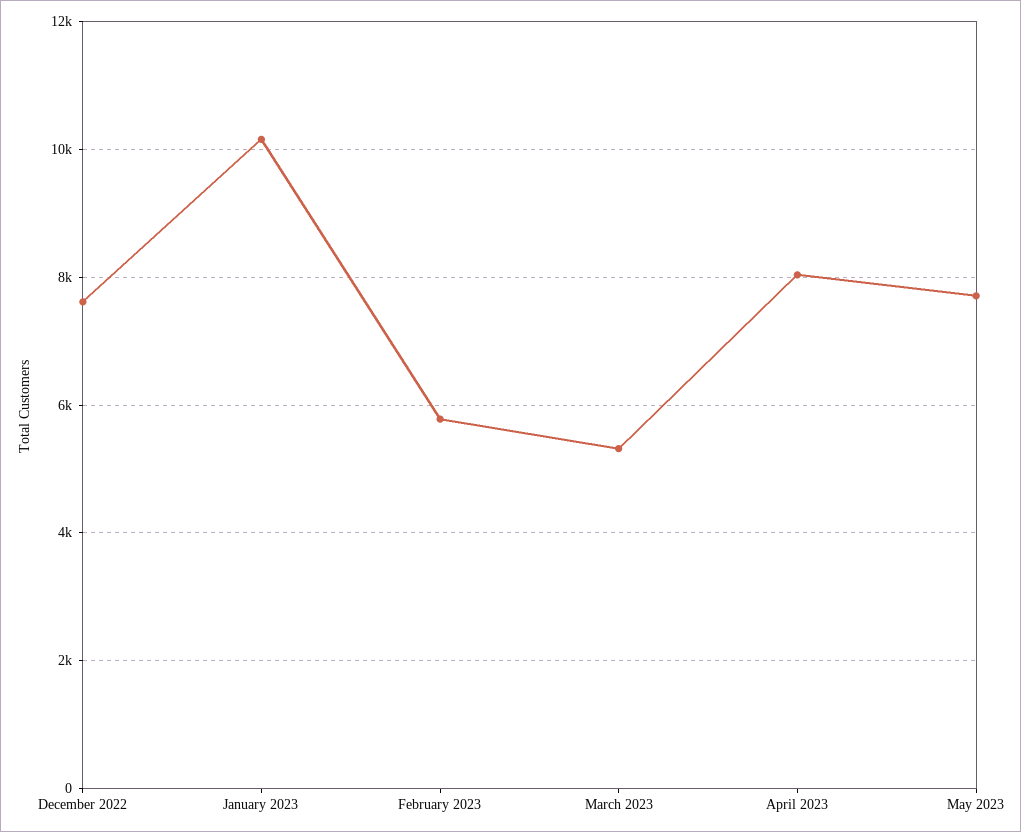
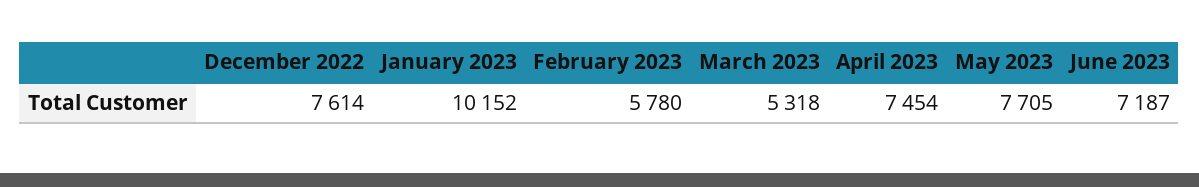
April 2023: 8000 -> 7454
June 2023: none -> 7187

